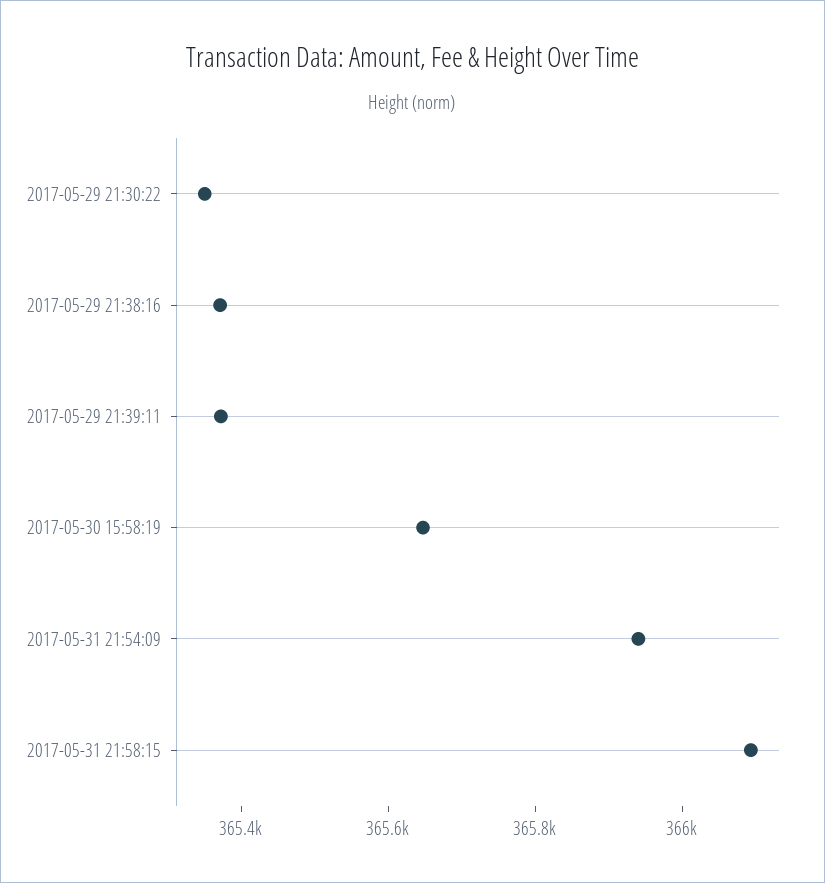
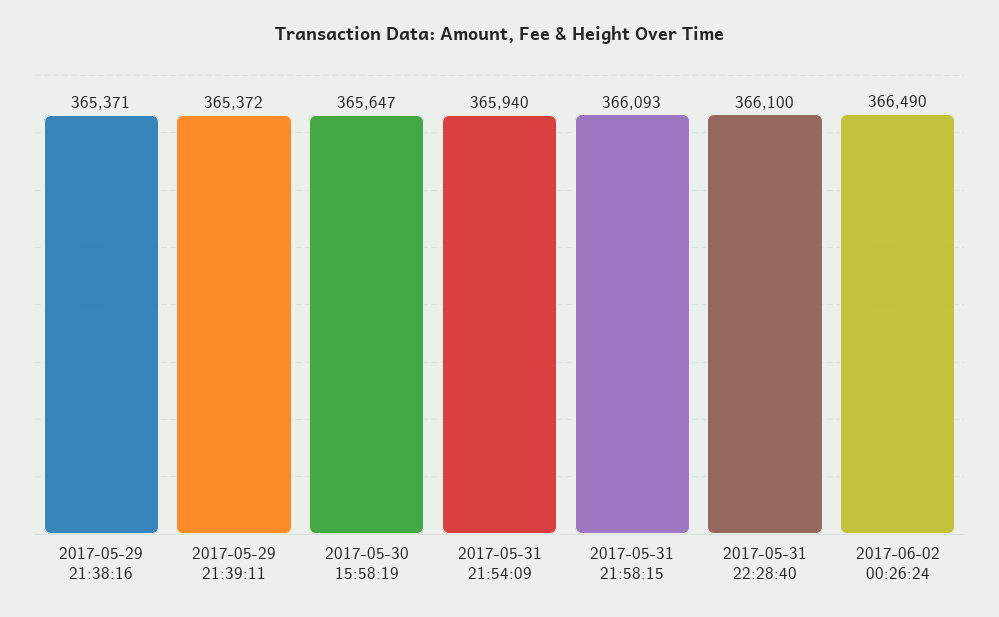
2017-05-29 21:30:22: 365350 -> none
2017-05-31 22:28:40: none -> 366100
2017-06-02 00:26:24: none -> 366490

